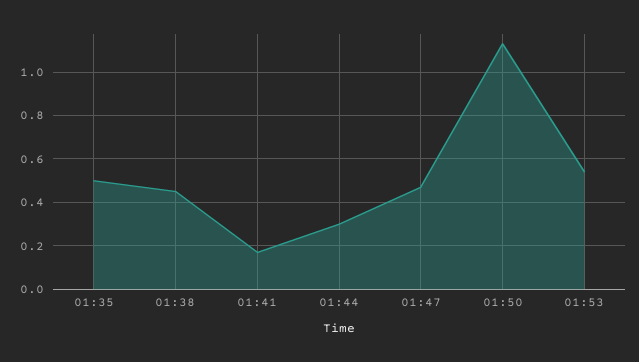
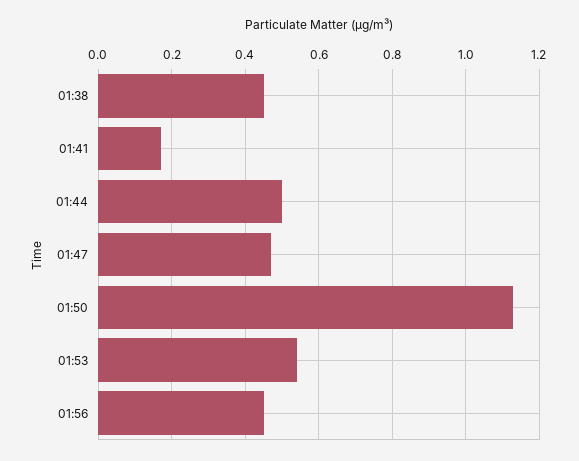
01:35: 0.5 -> none
01:44: 0.3 -> 0.5
01:56: none -> 0.45

